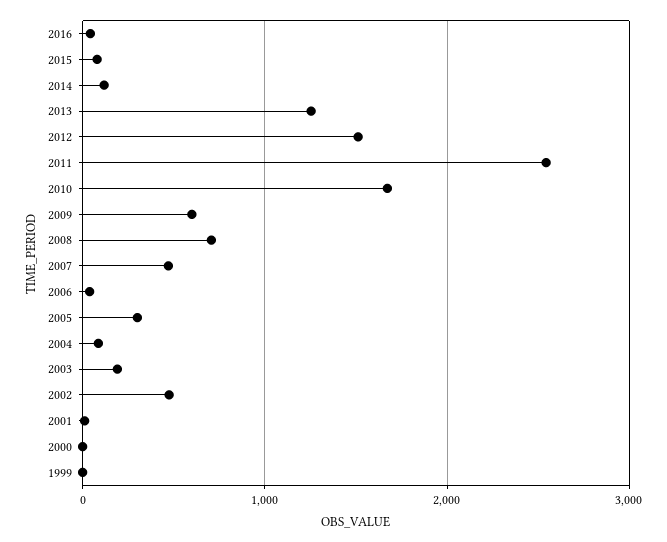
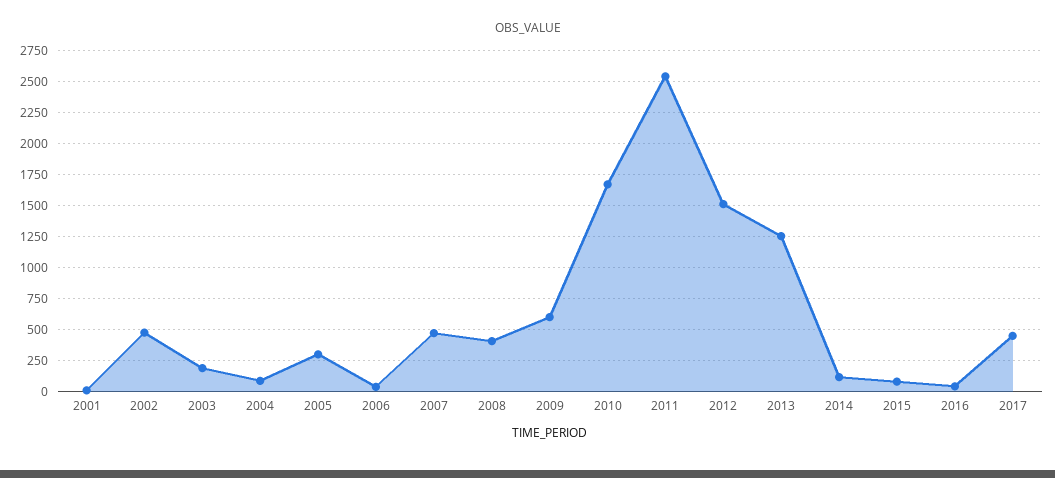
2008: 700 -> 400
2000: 0 -> none
1999: 0 -> none
2017: none -> 450

